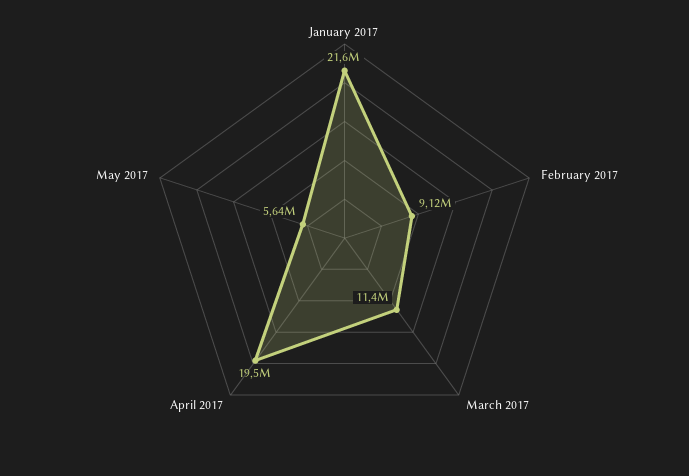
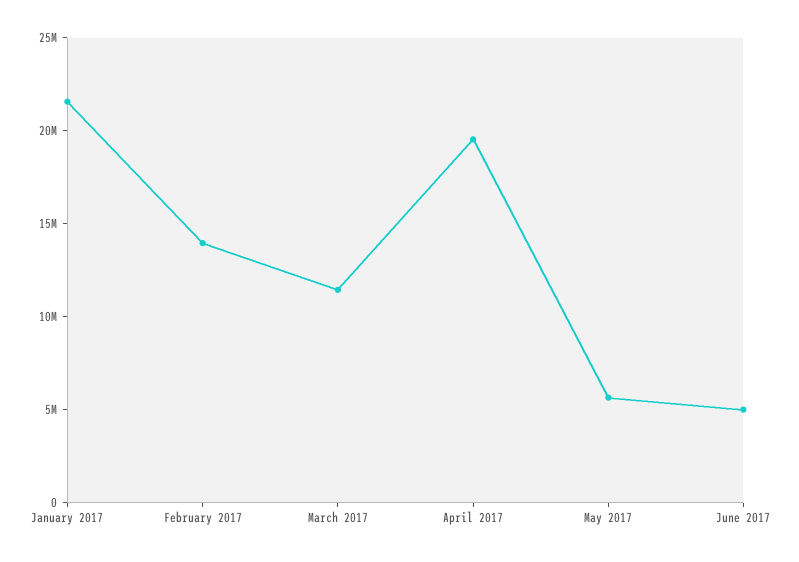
February 2017: 9120000 -> 14000000
June 2017: none -> 5000000

